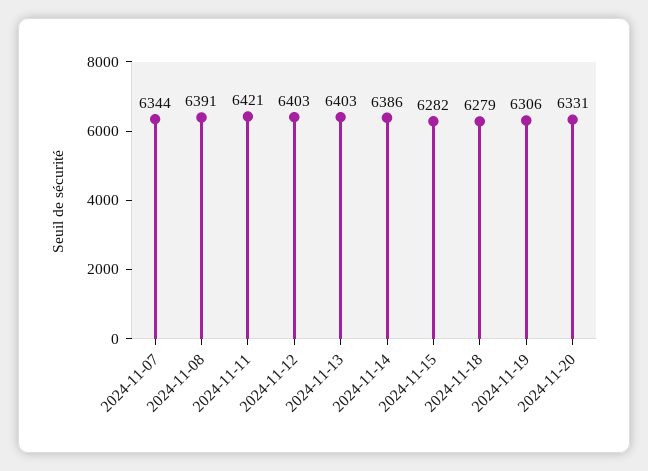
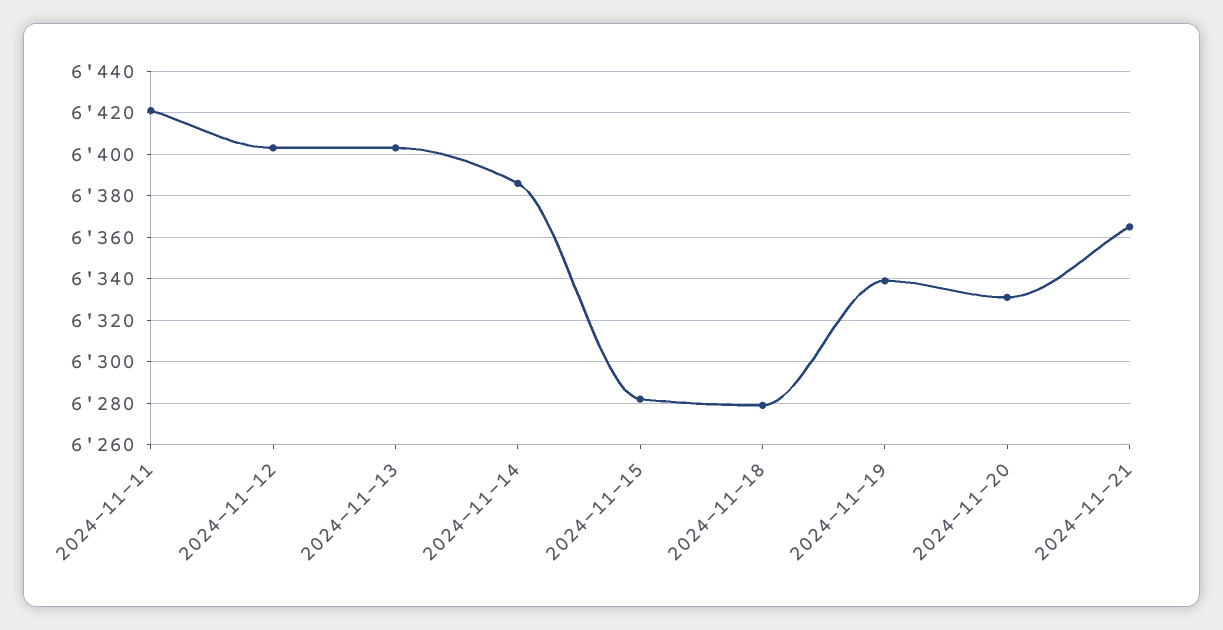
2024-11-07: 6344 -> none
2024-11-08: 6391 -> none
2024-11-19: 6306 -> 6340
2024-11-21: none -> 6365

